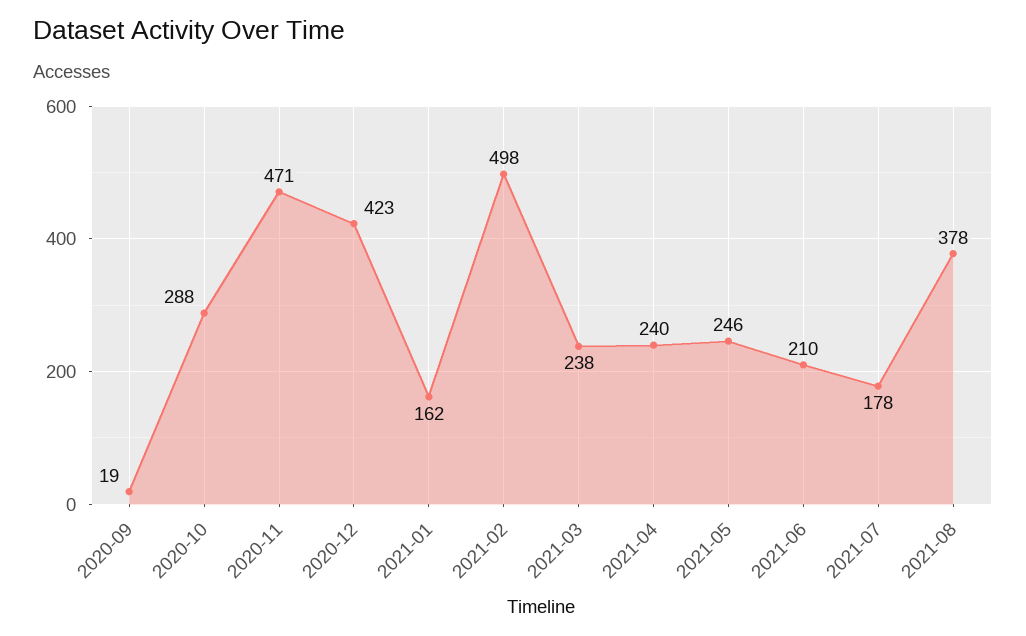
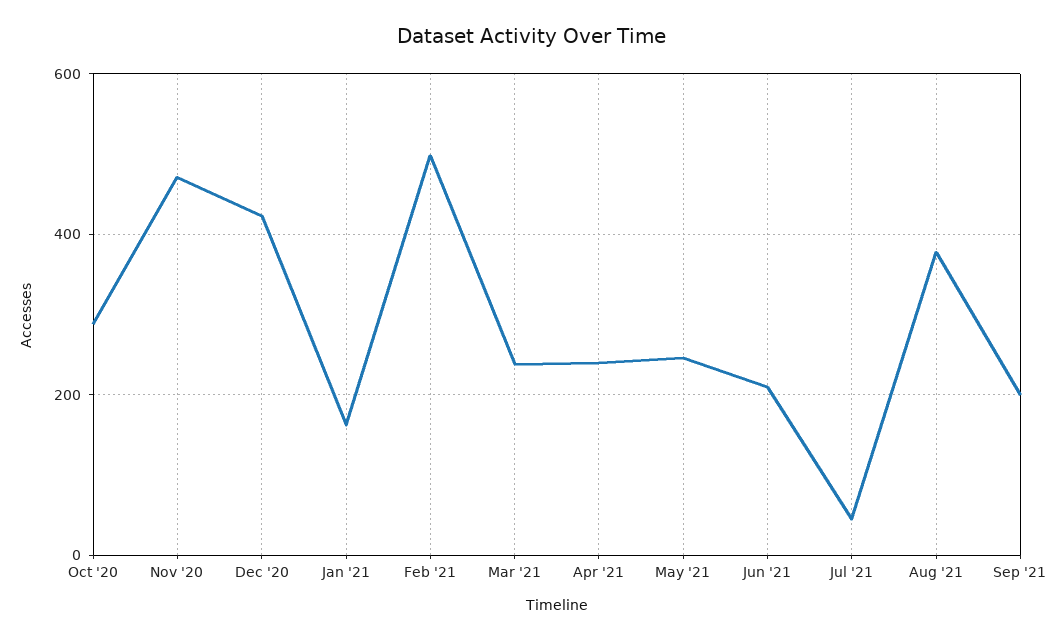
2020-09: 19 -> none
2021-07: 178 -> 40
Sep '21: none -> 200

